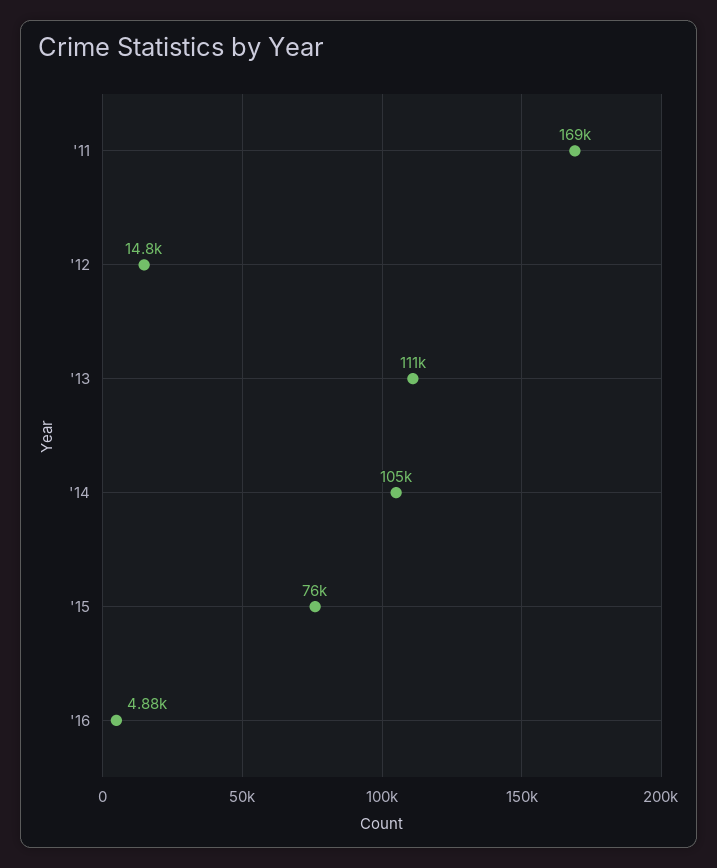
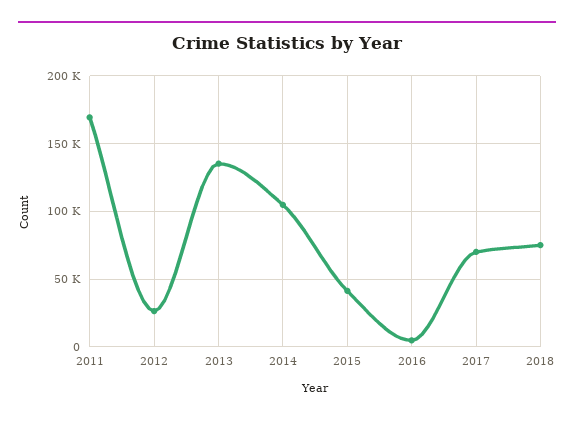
'12: 14800 -> 25000
'13: 111000 -> 135000
'15: 76000 -> 40000
2017: none -> 70000
2018: none -> 75000

